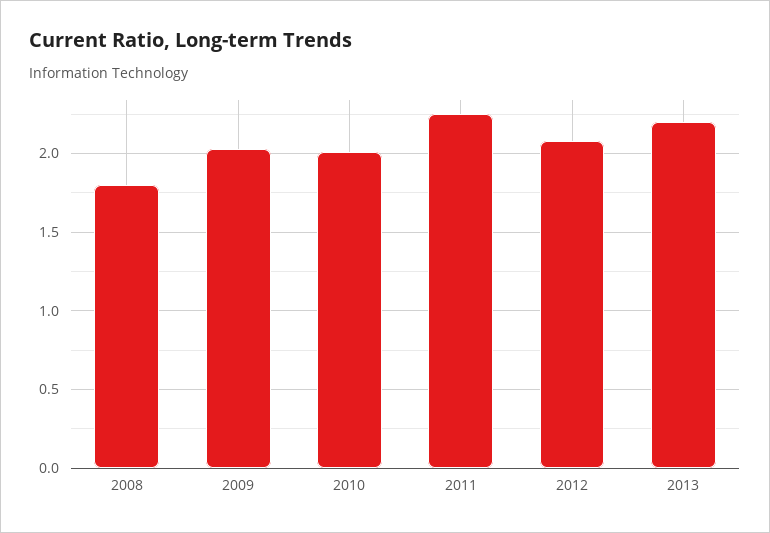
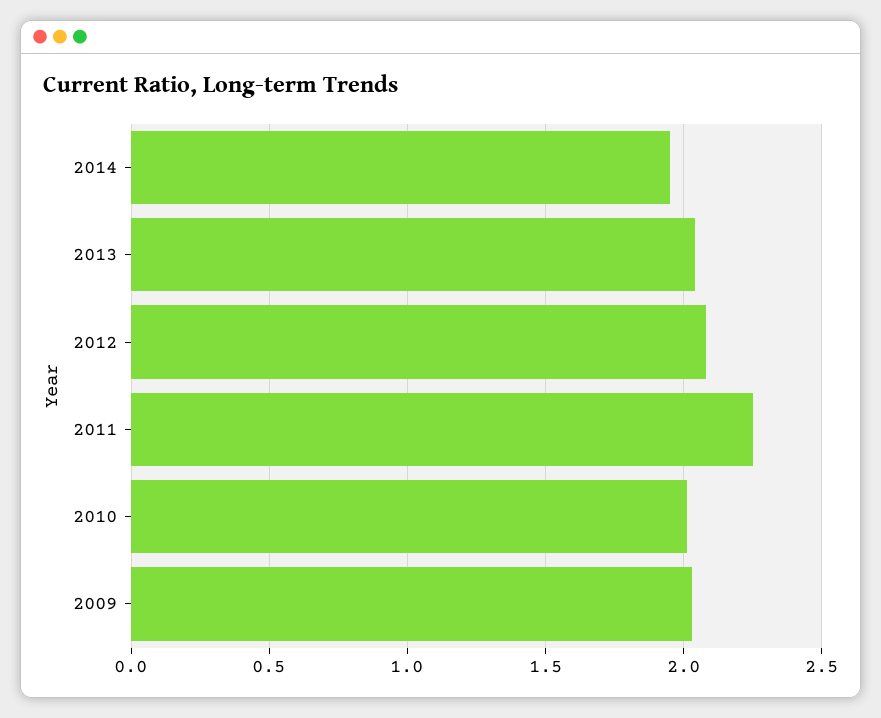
2008: 1.8 -> none
2013: 2.2 -> 2.05
2014: none -> 1.95

